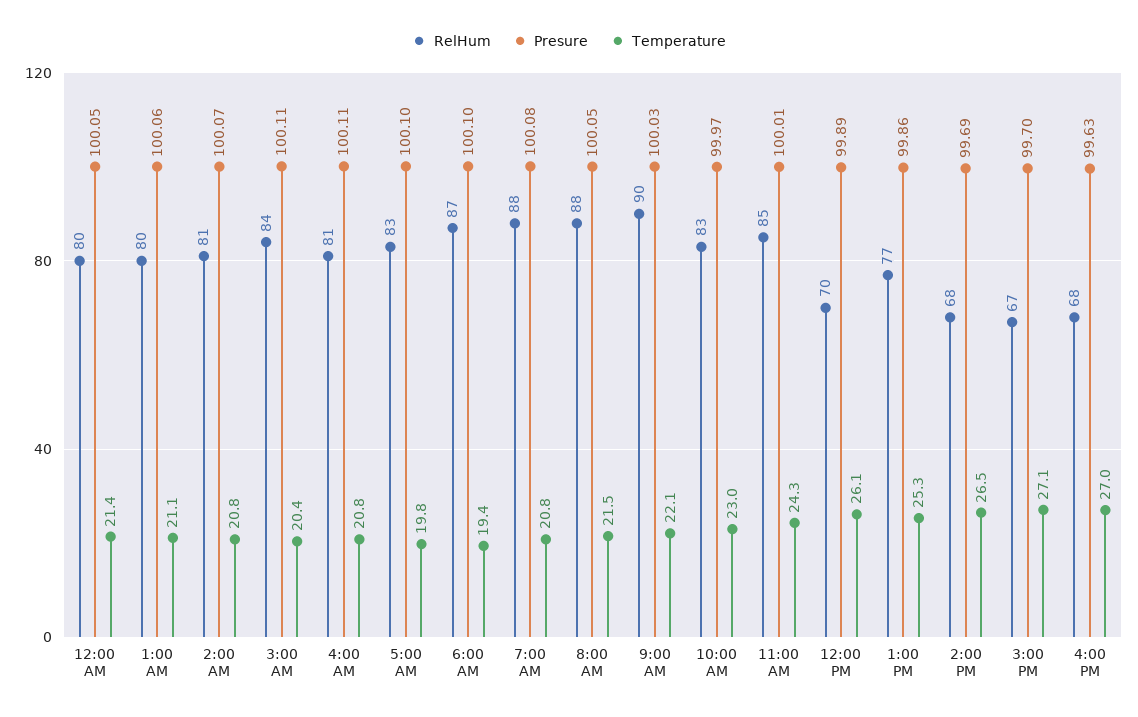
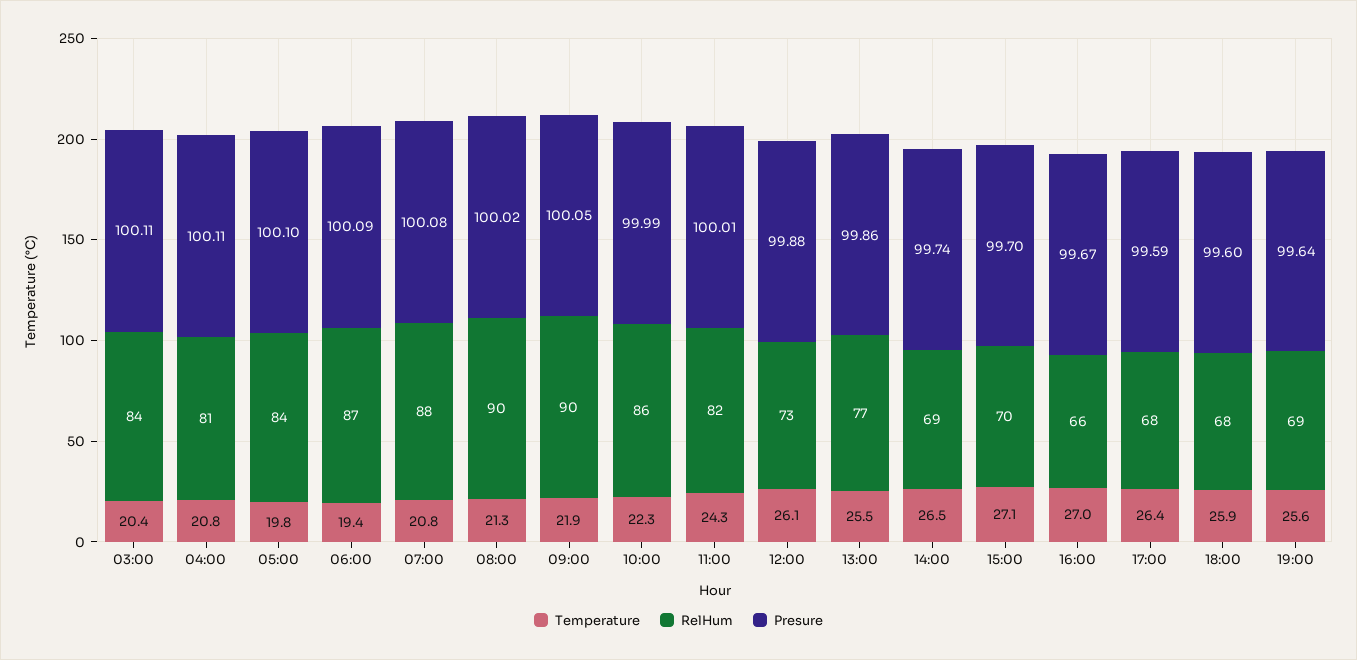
RelHum, 12:00 AM: 80 -> none
Presure, 12:00 AM: 100.05 -> none
Temperature, 12:00 AM: 21.4 -> none
RelHum, 1:00 AM: 80 -> none
Presure, 1:00 AM: 100.06 -> none
Temperature, 1:00 AM: 21.1 -> none
RelHum, 2:00 AM: 81 -> none
Presure, 2:00 AM: 100.07 -> none
Temperature, 2:00 AM: 20.8 -> none
RelHum, 5:00 AM: 83 -> 84
Presure, 6:00 AM: 100.1 -> 100.09
RelHum, 8:00 AM: 88 -> 90
Presure, 8:00 AM: 100.05 -> 100.02
Temperature, 8:00 AM: 21.5 -> 21.3
Presure, 9:00 AM: 100.03 -> 100.05
Temperature, 9:00 AM: 22.1 -> 21.9
RelHum, 10:00 AM: 83 -> 86
Presure, 10:00 AM: 99.97 -> 99.99
Temperature, 10:00 AM: 23 -> 22.3
RelHum, 11:00 AM: 85 -> 82
RelHum, 12:00 PM: 70 -> 73
Presure, 12:00 PM: 99.89 -> 99.88
Temperature, 1:00 PM: 25.3 -> 25.5
RelHum, 2:00 PM: 68 -> 69
Presure, 2:00 PM: 99.69 -> 99.74
RelHum, 3:00 PM: 67 -> 70
RelHum, 4:00 PM: 68 -> 66
Presure, 4:00 PM: 99.63 -> 99.67
Temperature, 17:00: none -> 26.4
RelHum, 17:00: none -> 68
Presure, 17:00: none -> 99.59
Temperature, 18:00: none -> 25.9
RelHum, 18:00: none -> 68
Presure, 18:00: none -> 99.6
Temperature, 19:00: none -> 25.6
RelHum, 19:00: none -> 69
Presure, 19:00: none -> 99.64

